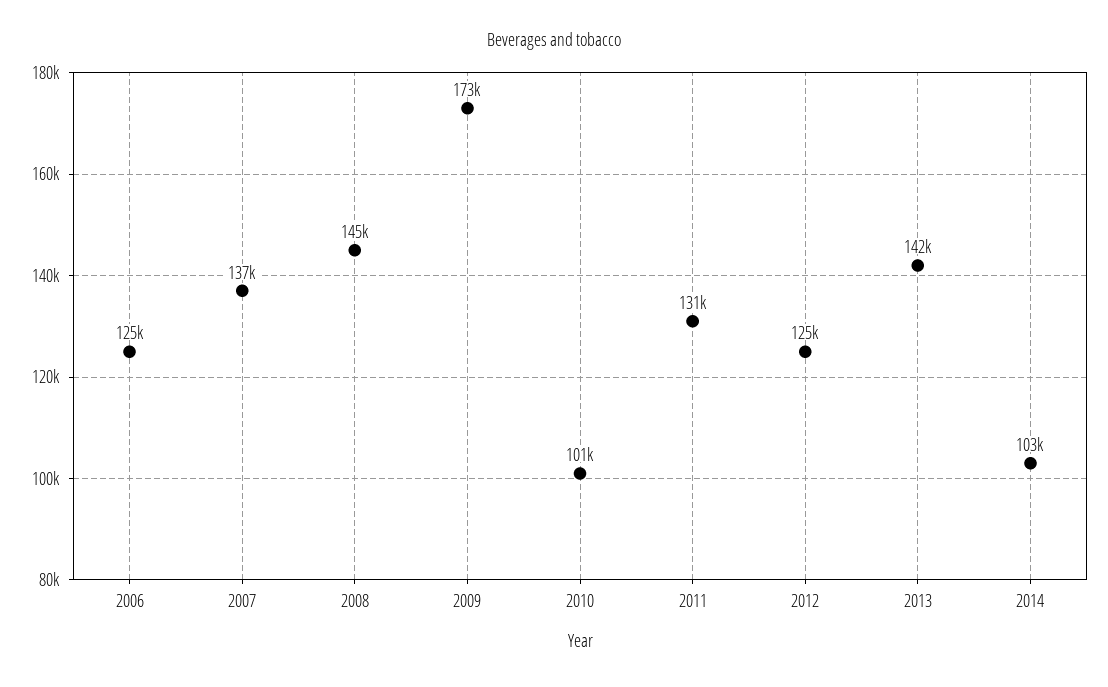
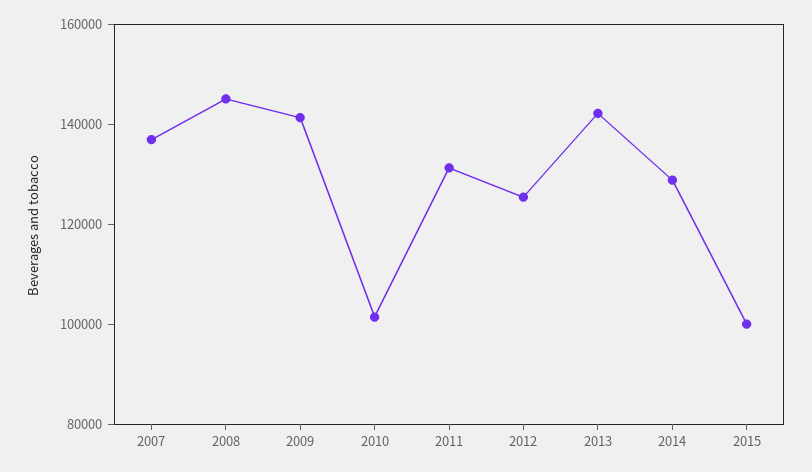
2006: 125000 -> none
2009: 173000 -> 140000
2014: 103000 -> 130000
2015: none -> 100000

